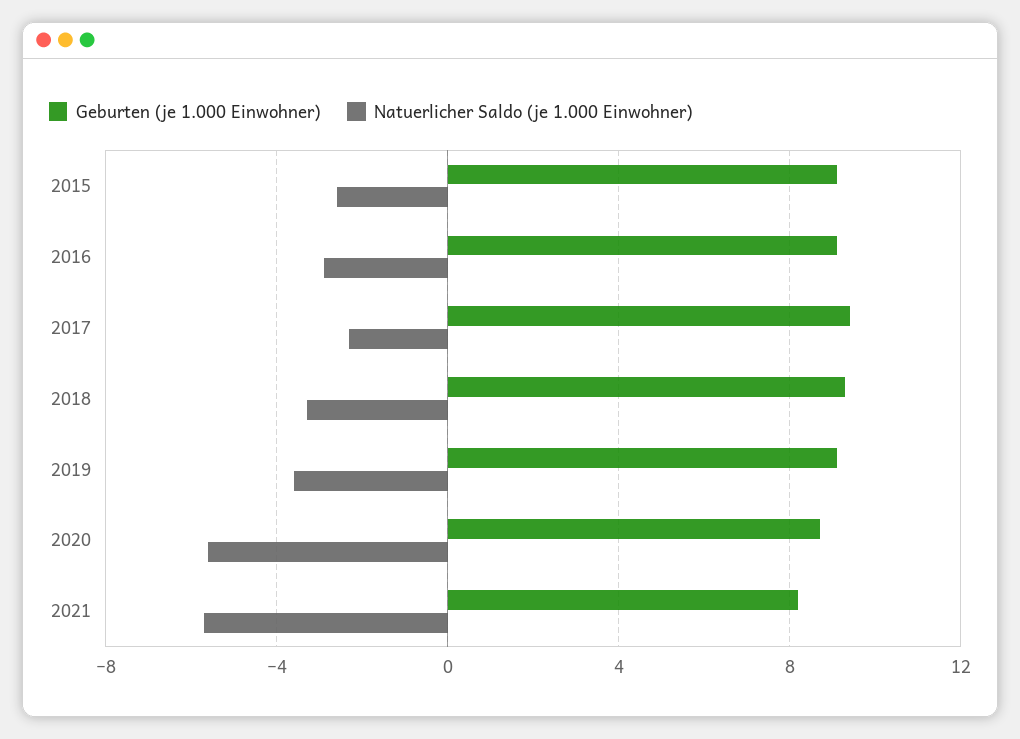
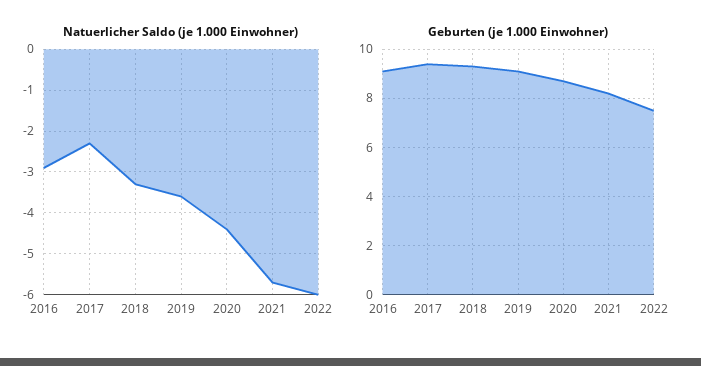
Geburten (je 1.000 Einwohner), 2015: 9 -> none
Natuerlicher Saldo (je 1.000 Einwohner), 2015: -2.5 -> none
Natuerlicher Saldo (je 1.000 Einwohner), 2020: -5.5 -> -4.5
Natuerlicher Saldo (je 1.000 Einwohner), 2022: none -> -6
Geburten (je 1.000 Einwohner), 2022: none -> 7.5

